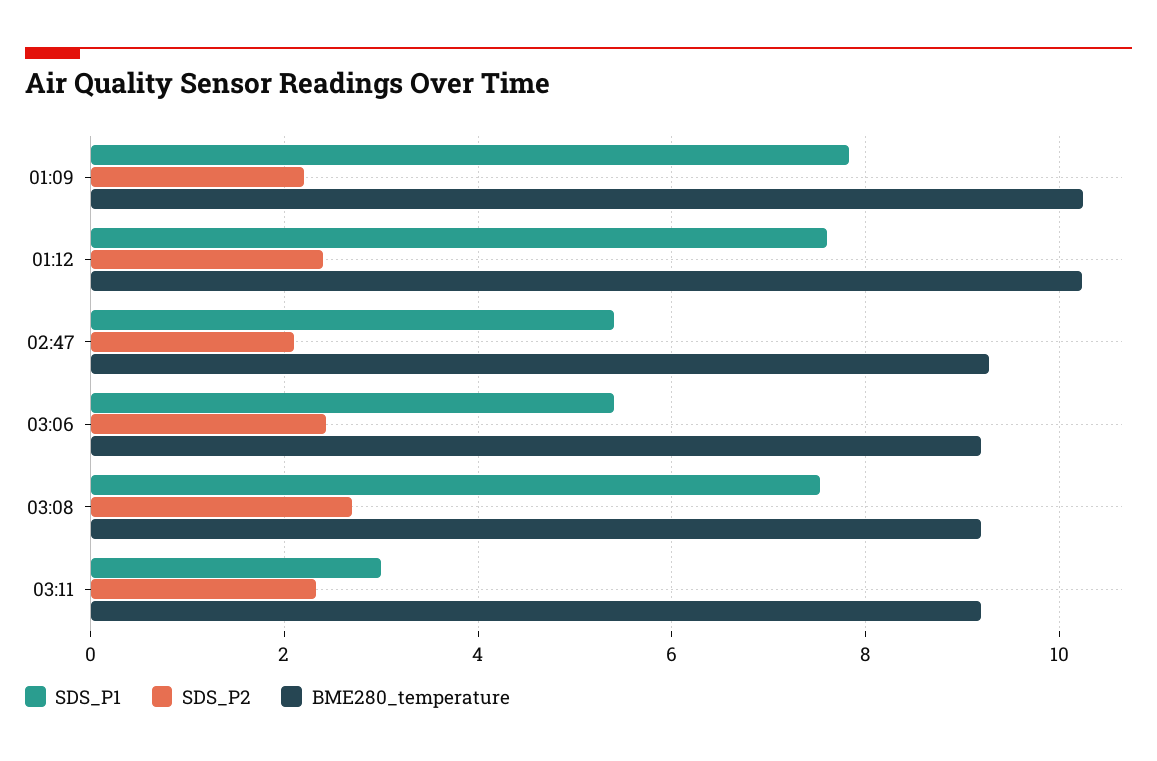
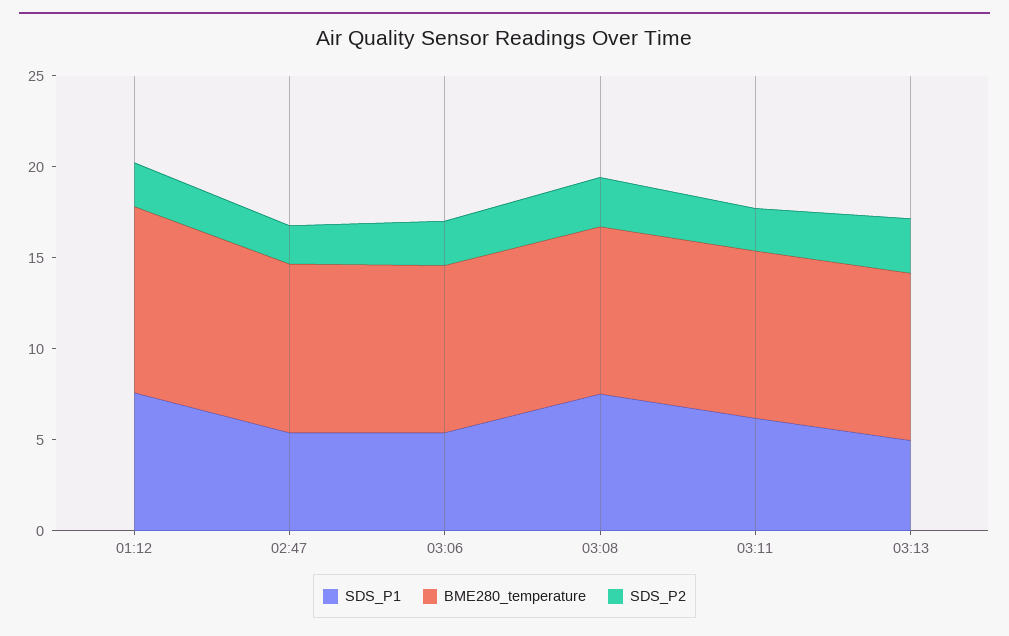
SDS_P1, 01:09: 7.8 -> none
SDS_P2, 01:09: 2.2 -> none
BME280_temperature, 01:09: 10.2 -> none
SDS_P1, 03:11: 3 -> 6
SDS_P1, 03:13: none -> 5
BME280_temperature, 03:13: none -> 9
SDS_P2, 03:13: none -> 3

